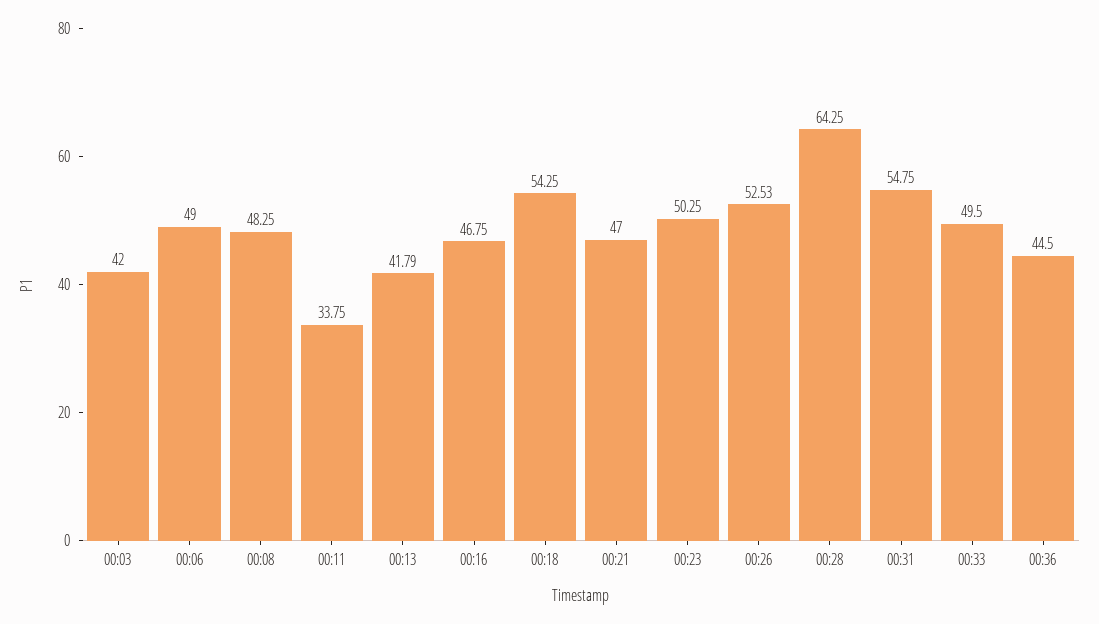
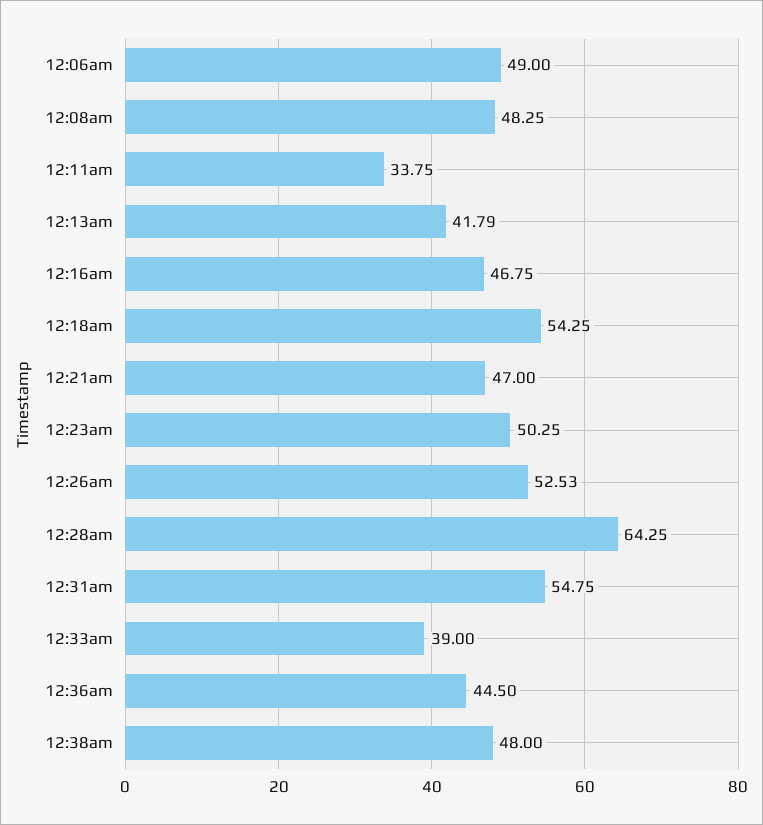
00:03: 42 -> none
00:33: 49.5 -> 39
12:38am: none -> 48

